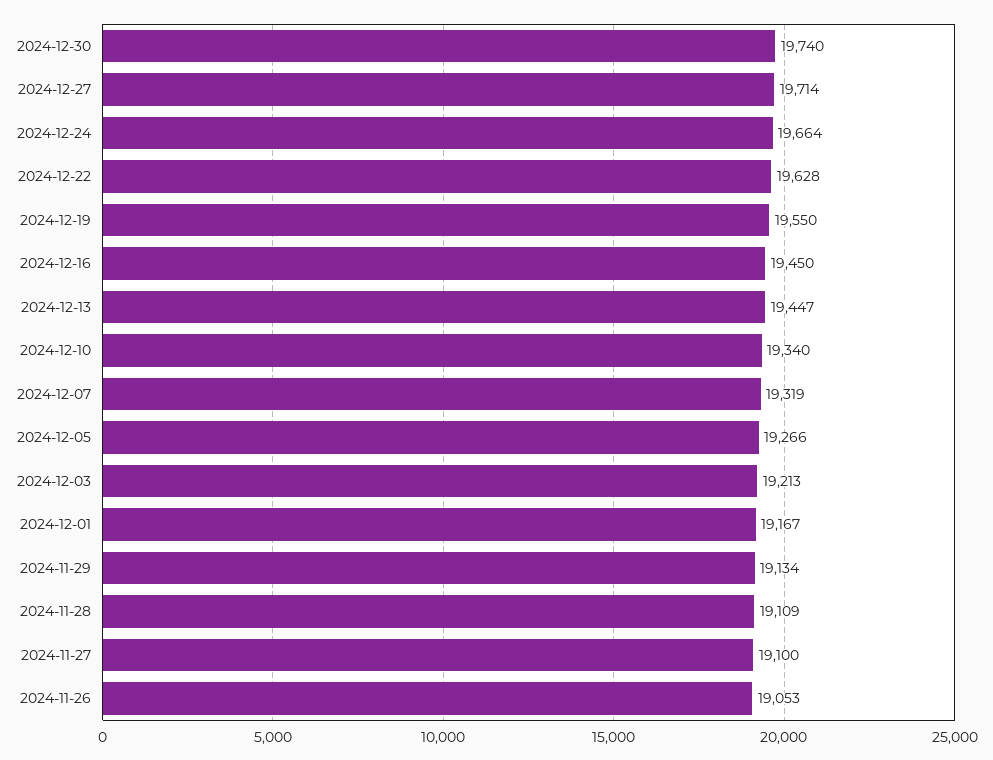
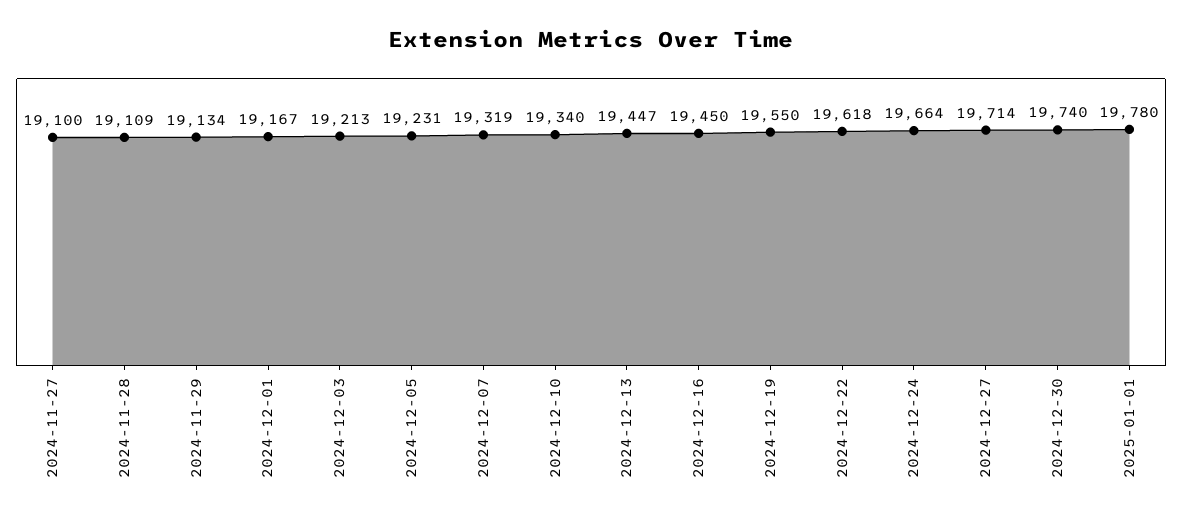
2024-12-22: 19628 -> 19618
2024-12-05: 19266 -> 19231
2024-11-26: 19053 -> none
2025-01-01: none -> 19780

